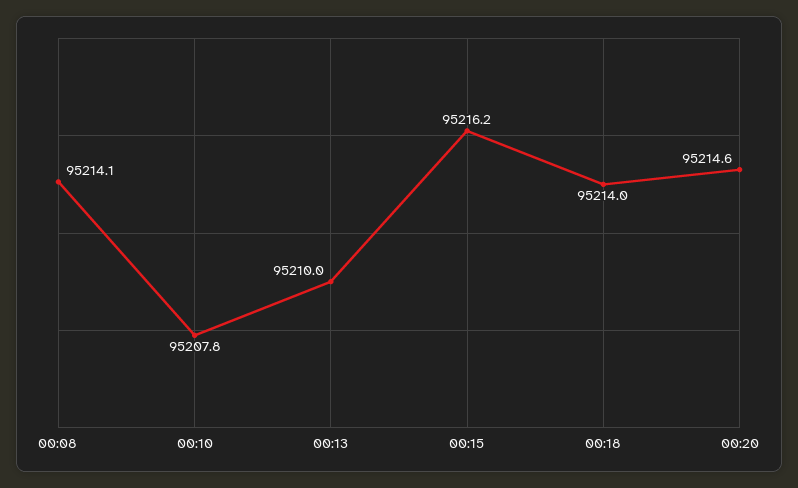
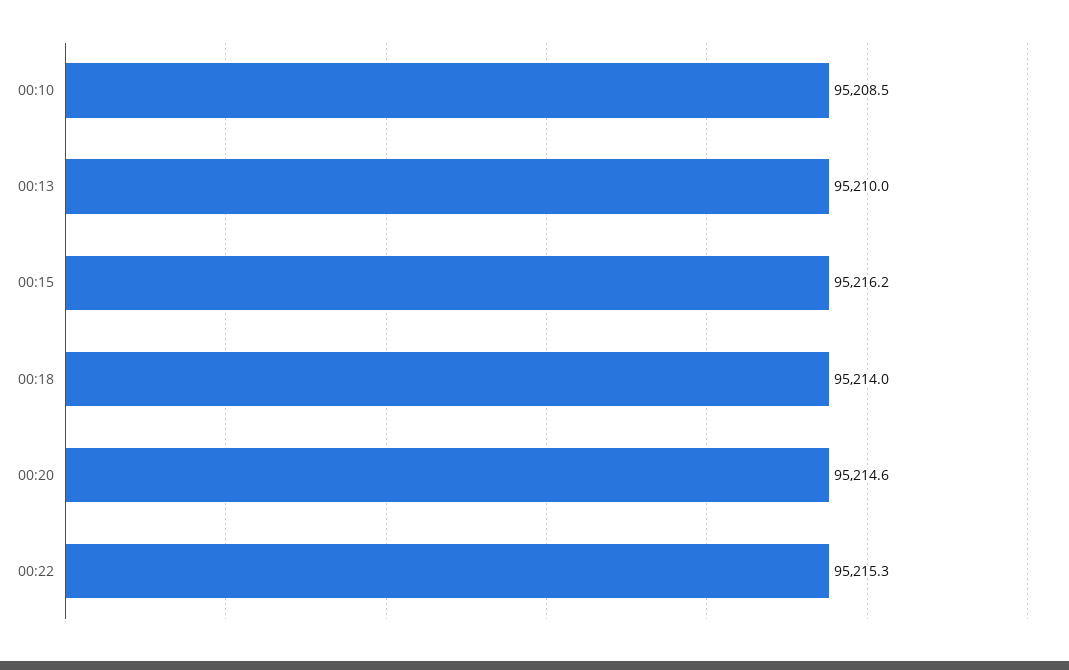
00:08: 95214.1 -> none
00:10: 95207.8 -> 95208.5
00:22: none -> 95215.3

